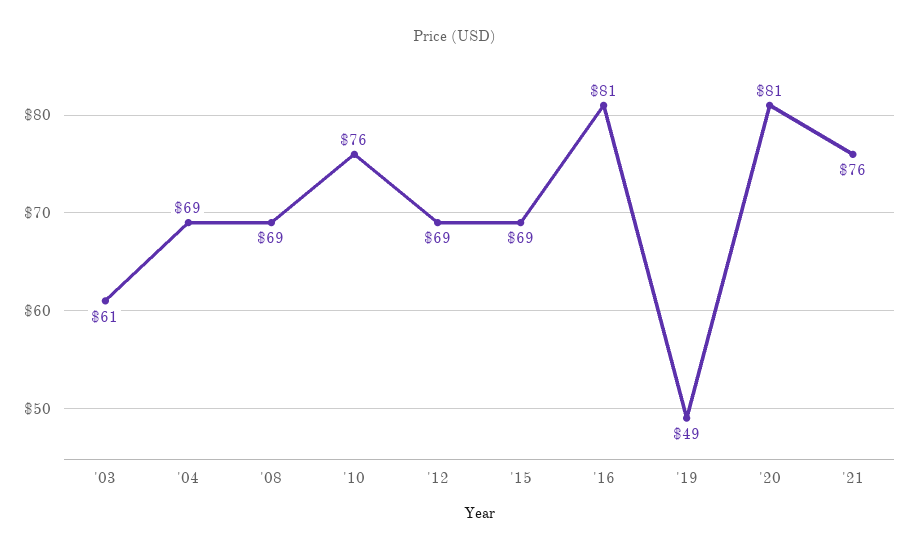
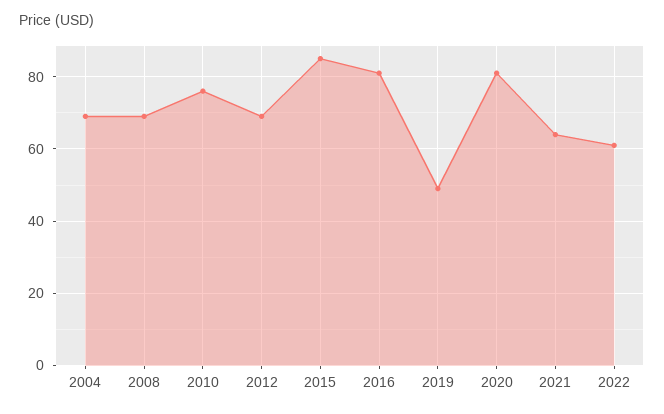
'03: 61 -> none
'15: 69 -> 85
'21: 76 -> 65
2022: none -> 60

